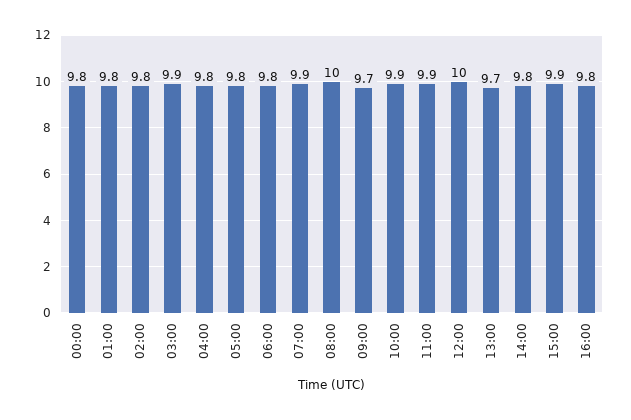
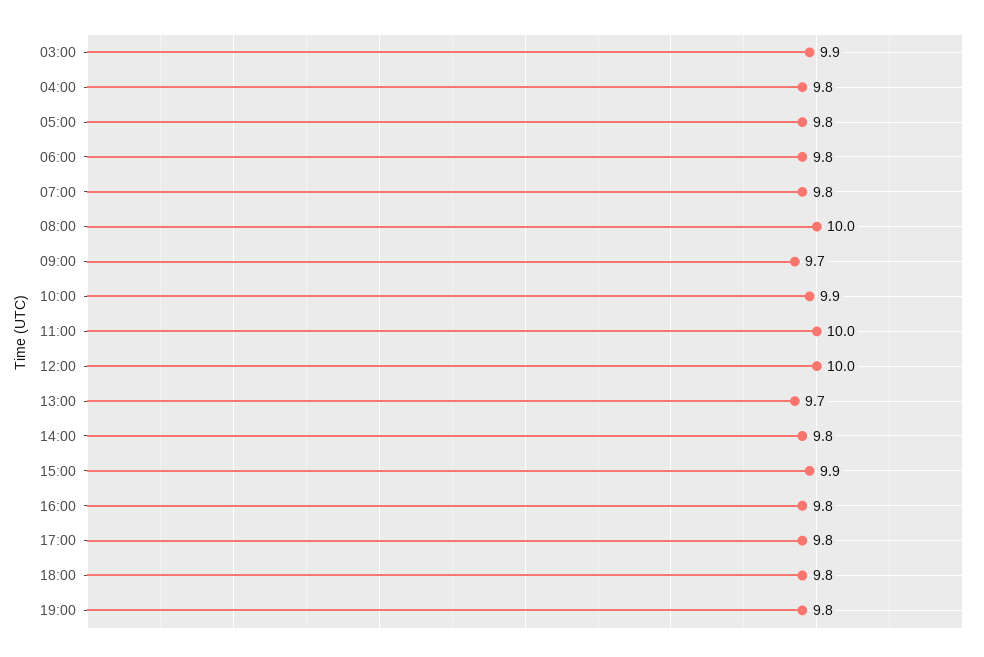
00:00: 9.8 -> none
01:00: 9.8 -> none
02:00: 9.8 -> none
07:00: 9.9 -> 9.8
11:00: 9.9 -> 10
17:00: none -> 9.8
18:00: none -> 9.8
19:00: none -> 9.8

